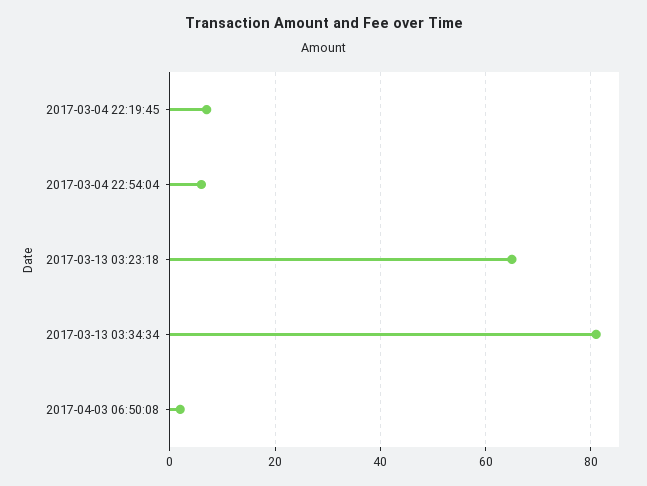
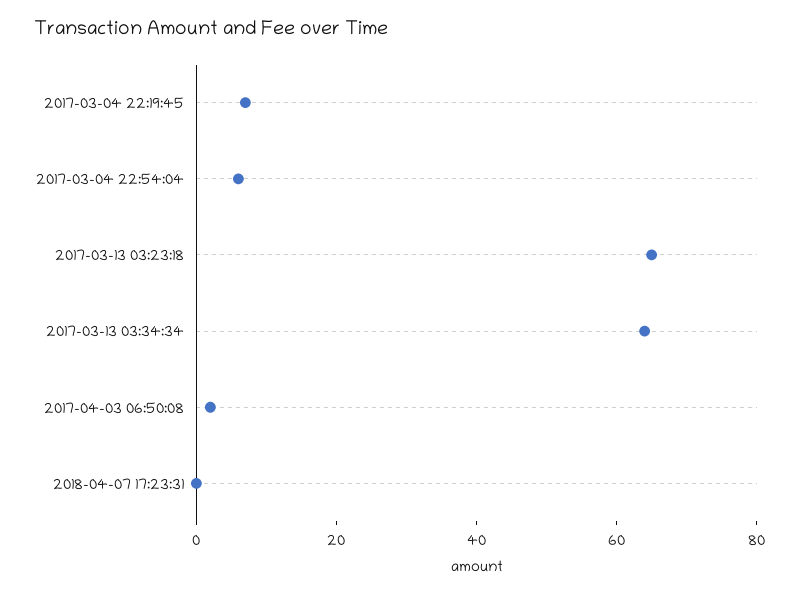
2017-03-13 03:34:34: 80 -> 65
2018-04-07 17:23:31: none -> 0

